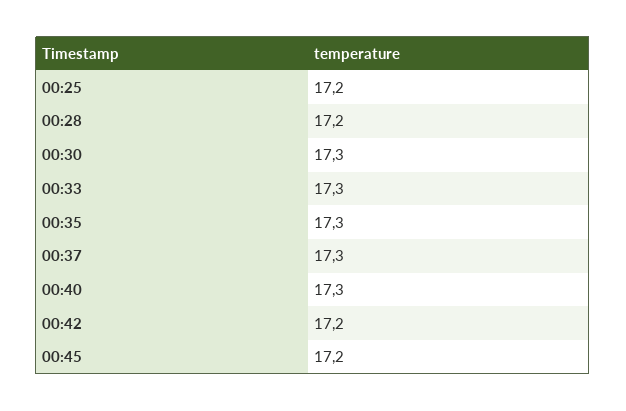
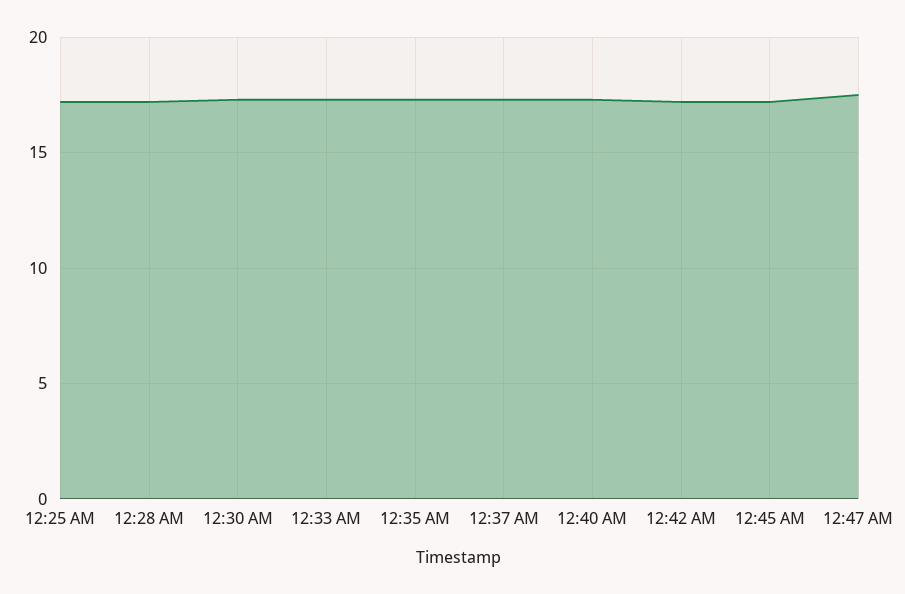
12:47 AM: none -> 17.5

